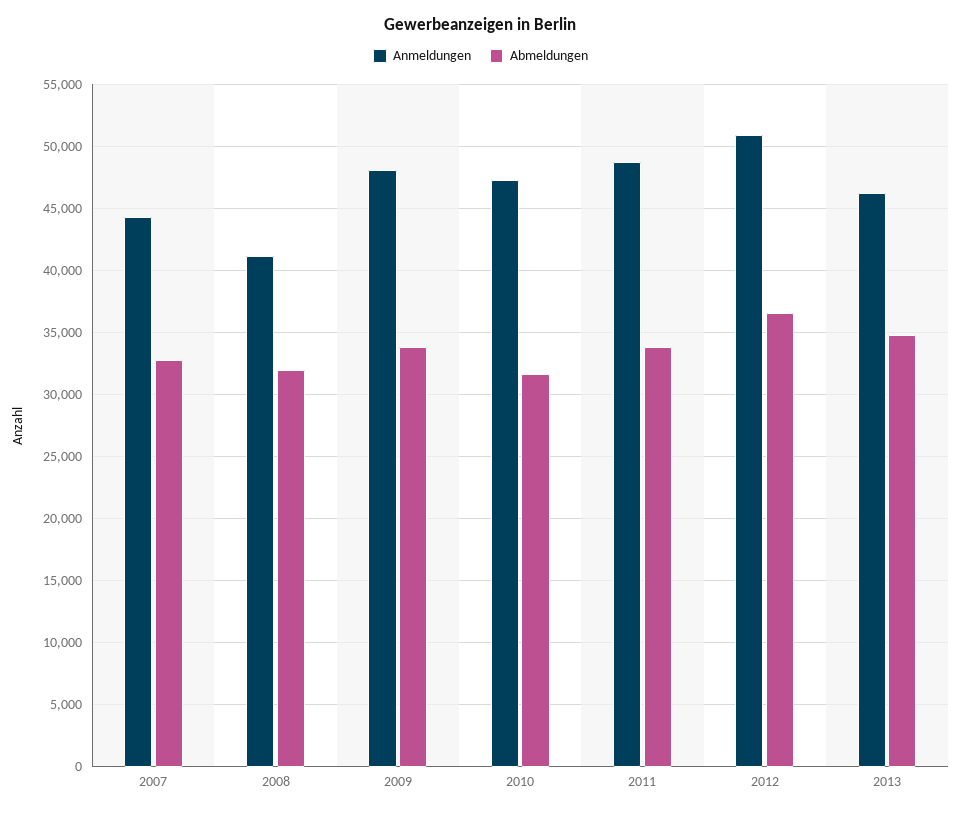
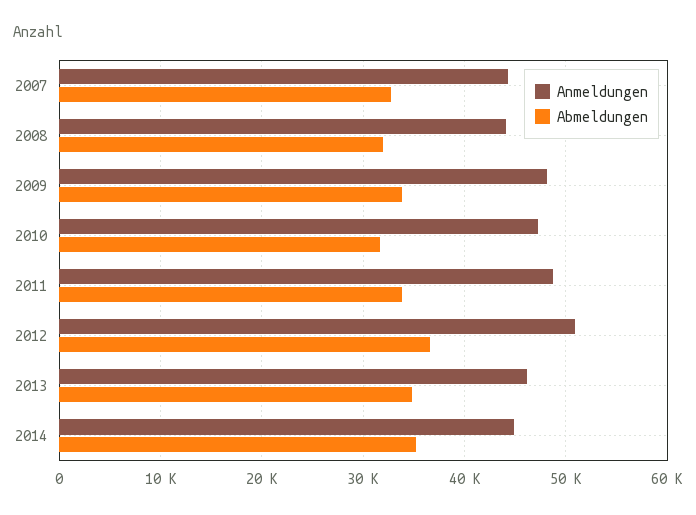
Anmeldungen, 2008: 41000 -> 44000
Anmeldungen, 2014: none -> 45000
Abmeldungen, 2014: none -> 35000

